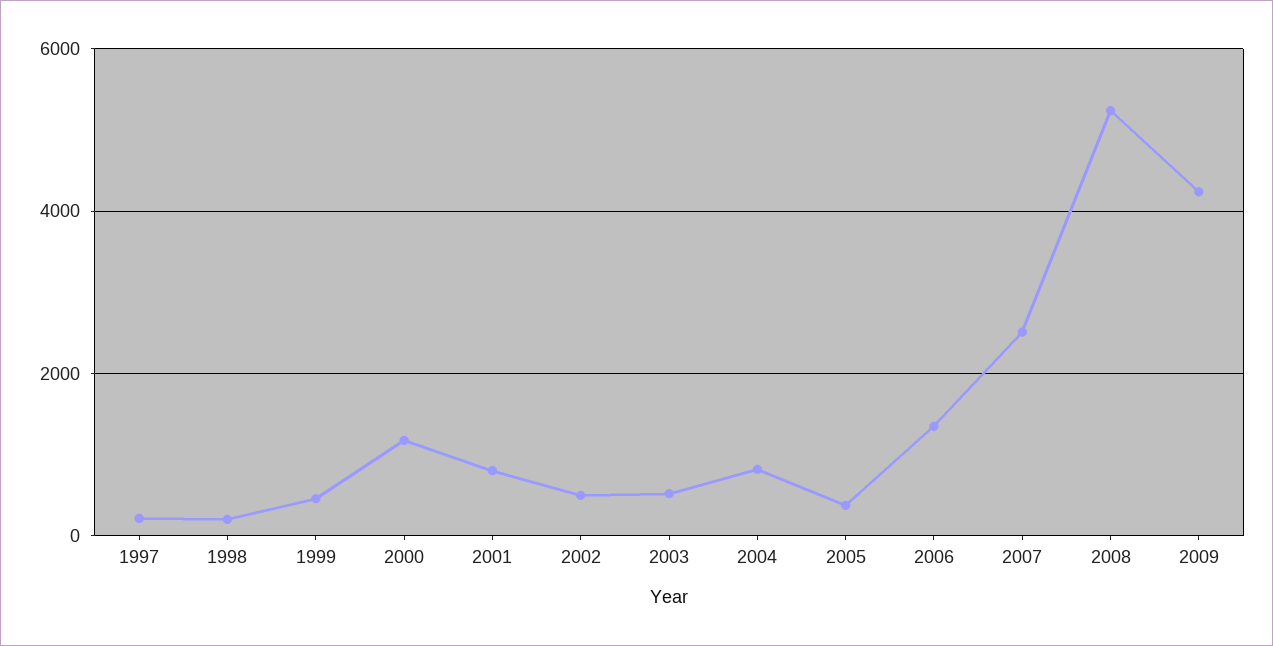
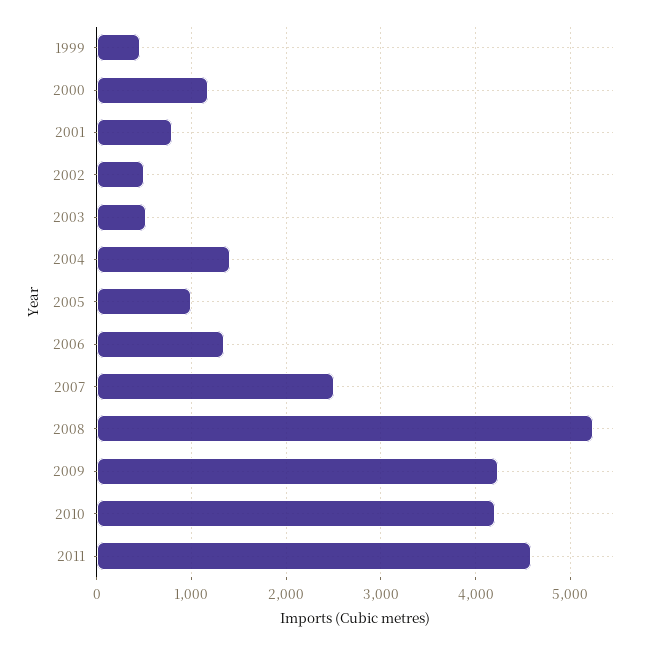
1997: 200 -> none
1998: 200 -> none
2004: 800 -> 1400
2005: 400 -> 1000
2010: none -> 4200
2011: none -> 4600

